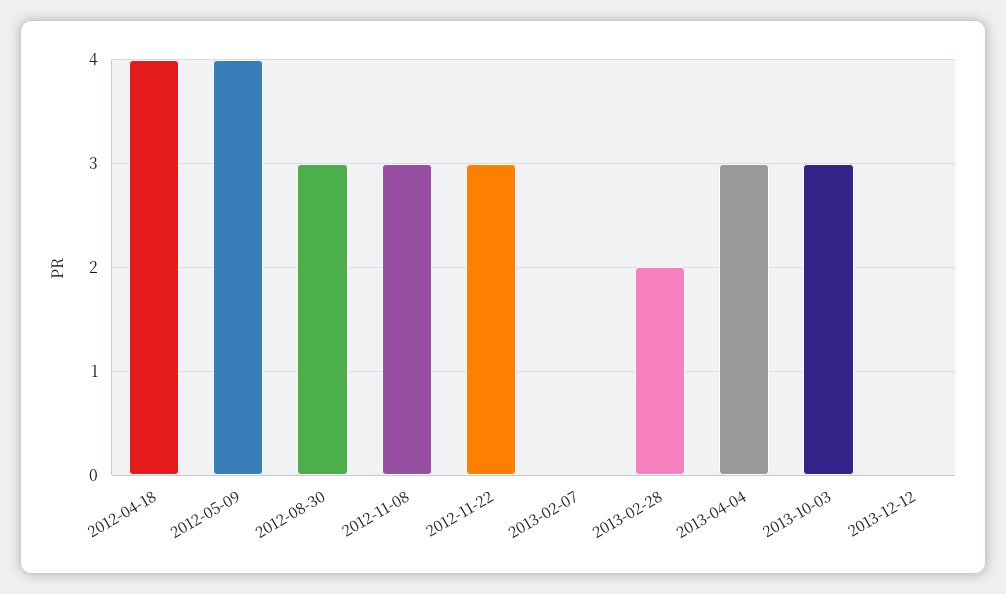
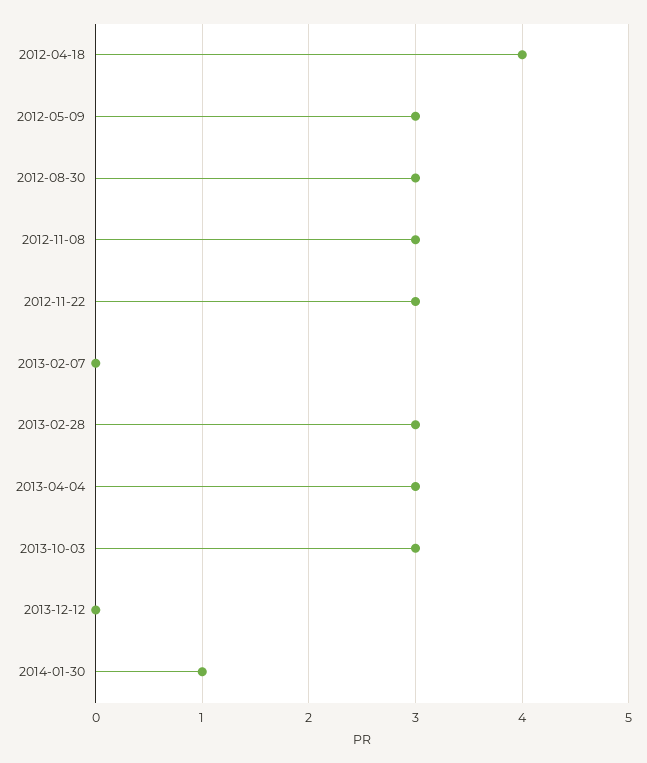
2012-05-09: 4 -> 3
2013-02-28: 2 -> 3
2014-01-30: none -> 1

